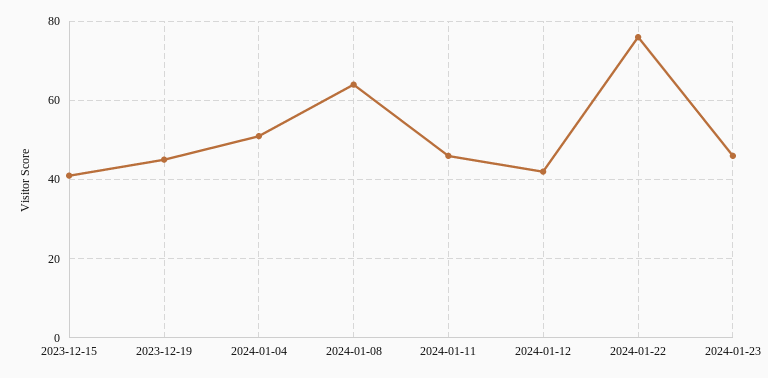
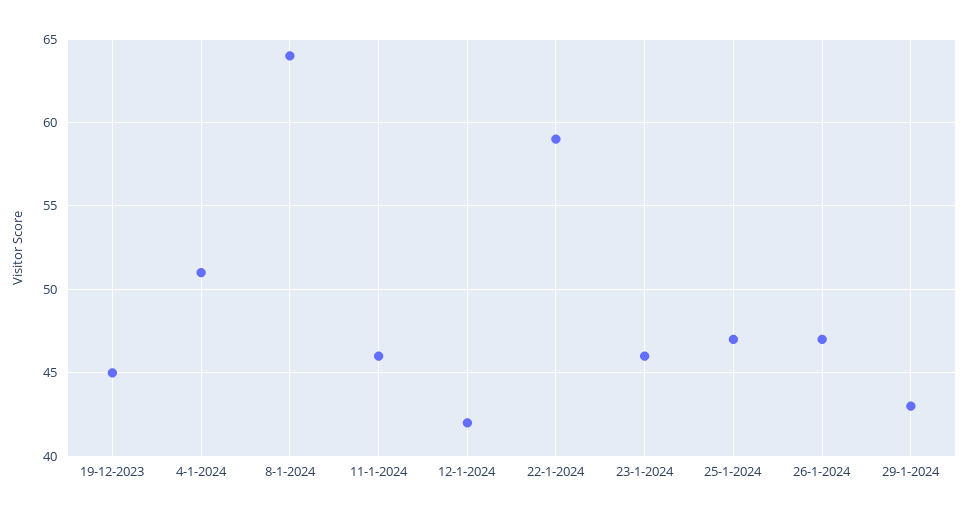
2023-12-15: 40 -> none
2024-01-22: 75 -> 59
25-1-2024: none -> 47
26-1-2024: none -> 47
29-1-2024: none -> 43

